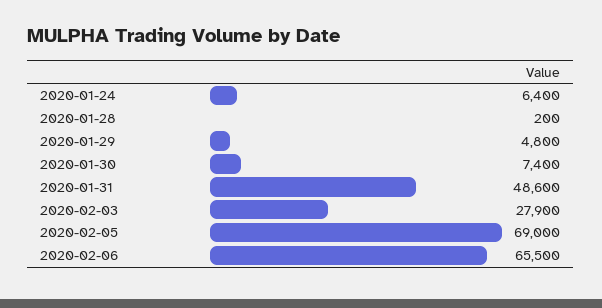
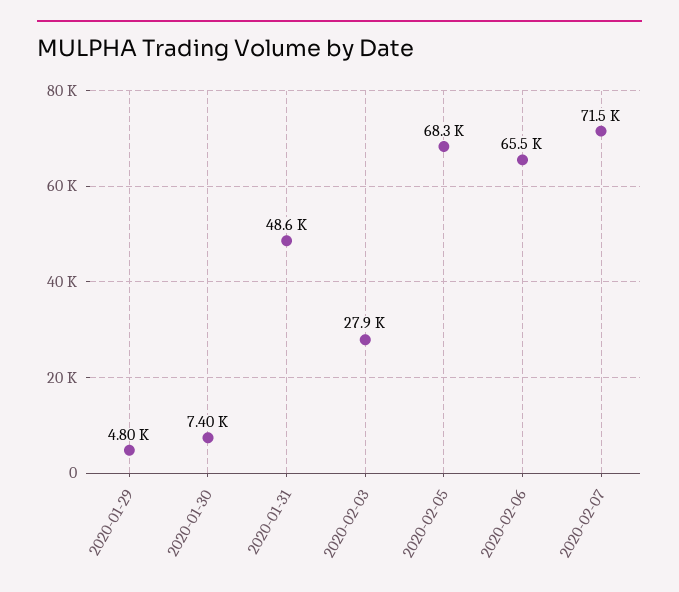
2020-01-24: 6400 -> none
2020-01-28: 200 -> none
2020-02-05: 69000 -> 68300
2020-02-07: none -> 71500

